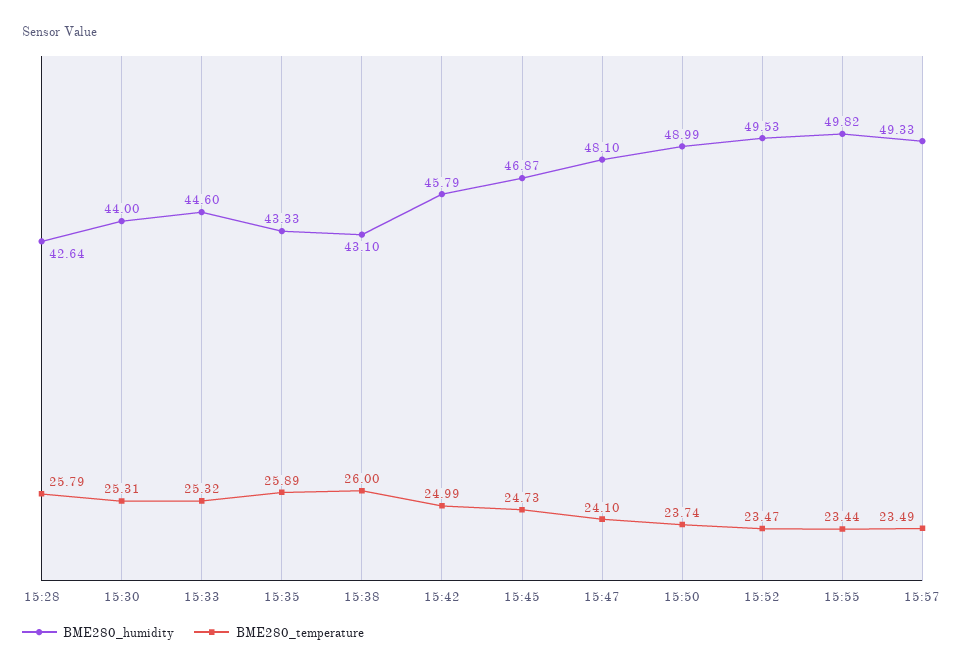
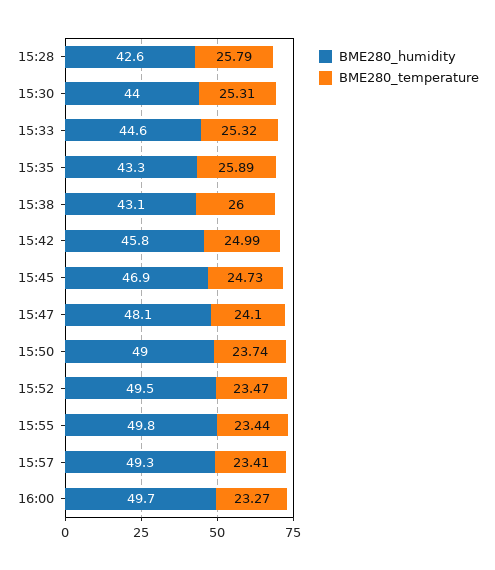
BME280_temperature, 15:57: 23.49 -> 23.41
BME280_humidity, 16:00: none -> 49.7
BME280_temperature, 16:00: none -> 23.27

